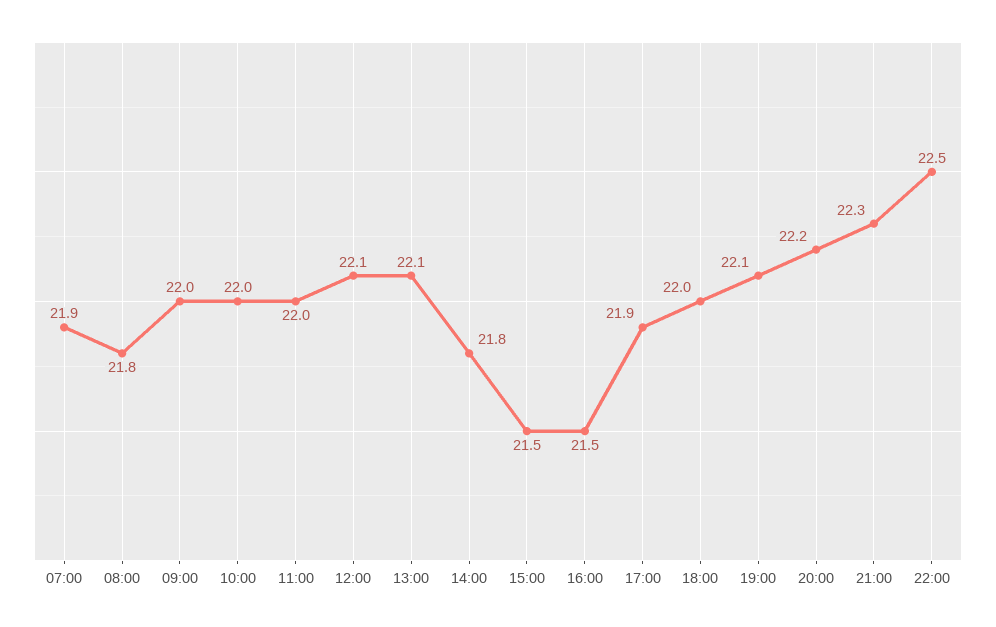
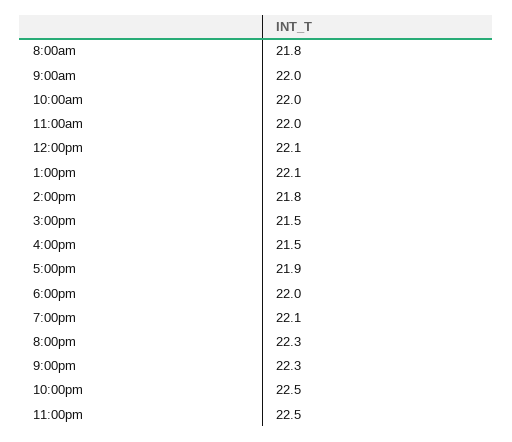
07:00: 21.9 -> none
20:00: 22.2 -> 22.3
11:00pm: none -> 22.5

